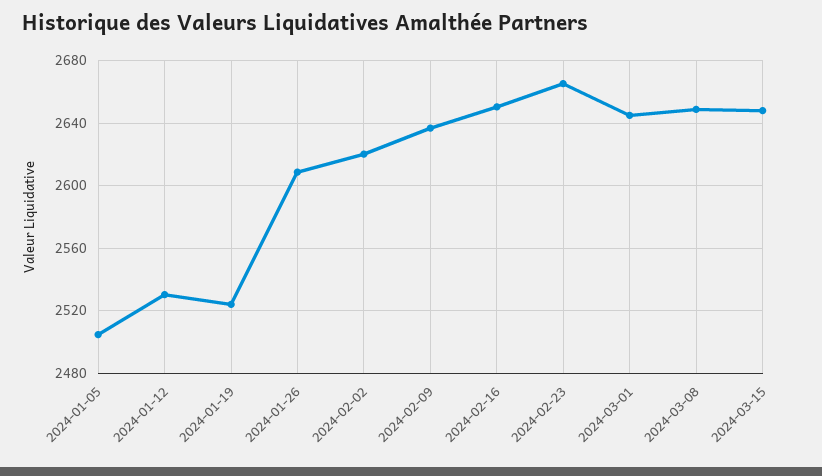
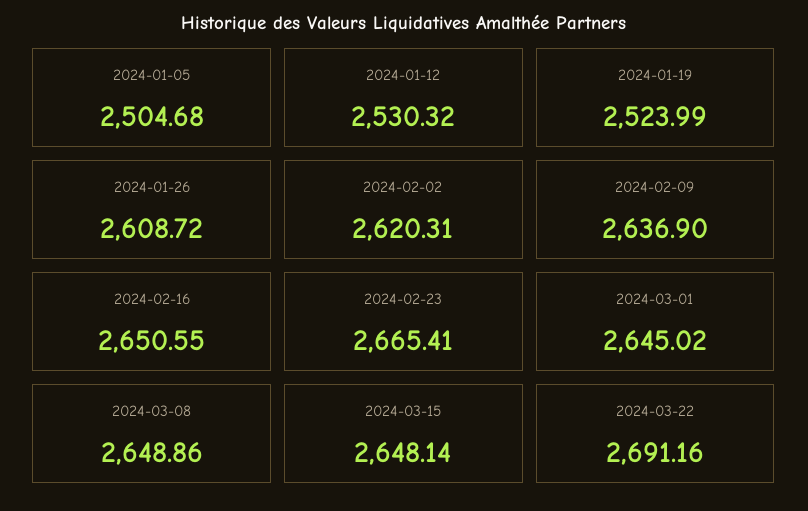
2024-03-22: none -> 2691.16

